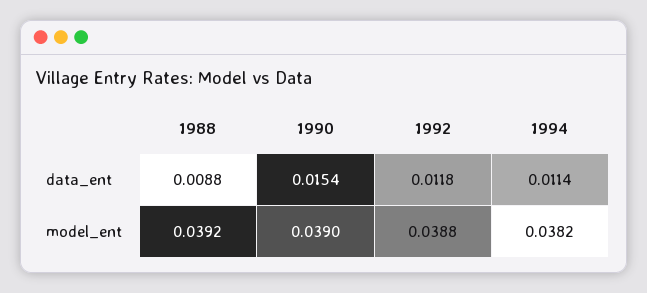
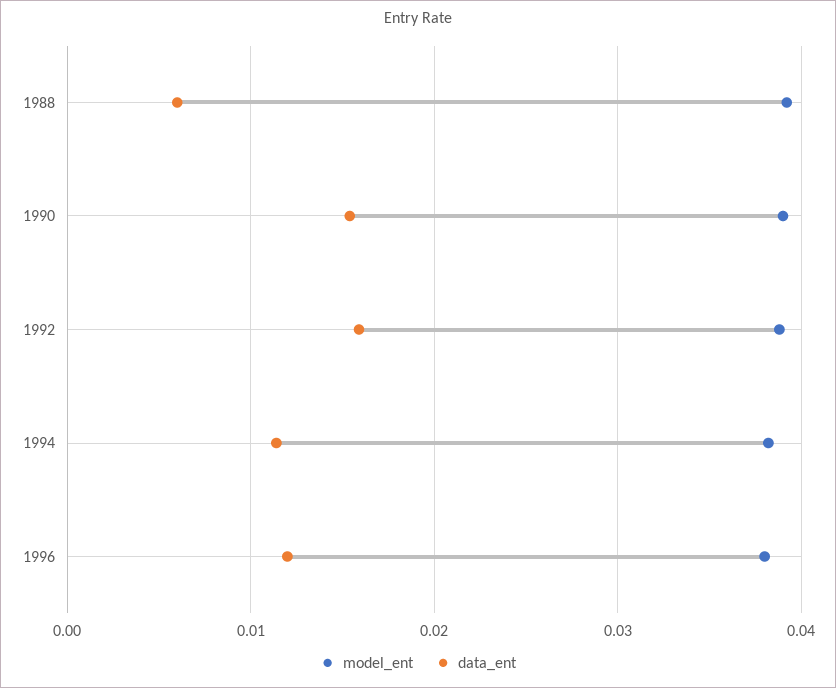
data_ent, 1988: 0.0088 -> 0.006
data_ent, 1992: 0.0118 -> 0.016
model_ent, 1996: none -> 0.038
data_ent, 1996: none -> 0.012

